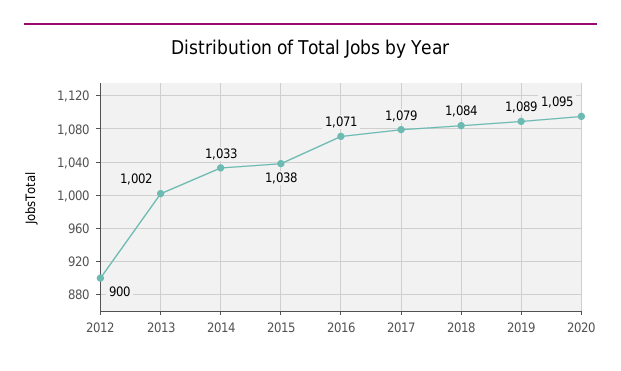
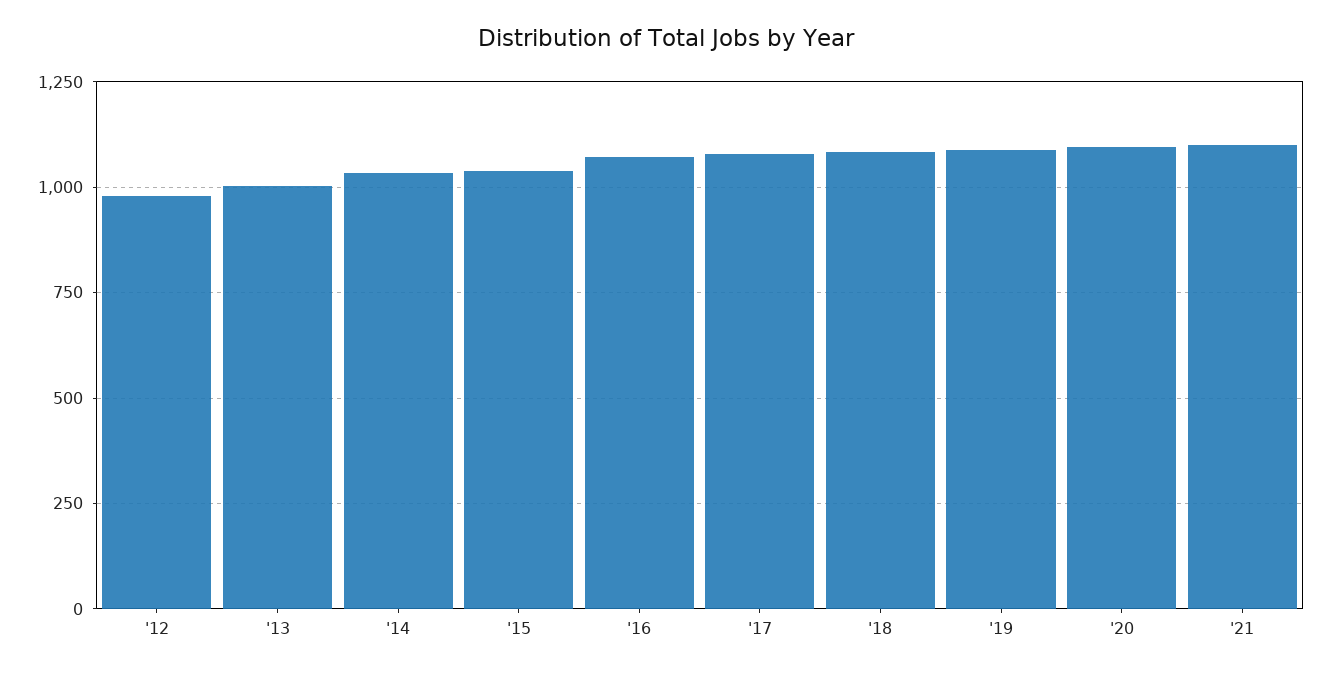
2012: 900 -> 975
'21: none -> 1100

